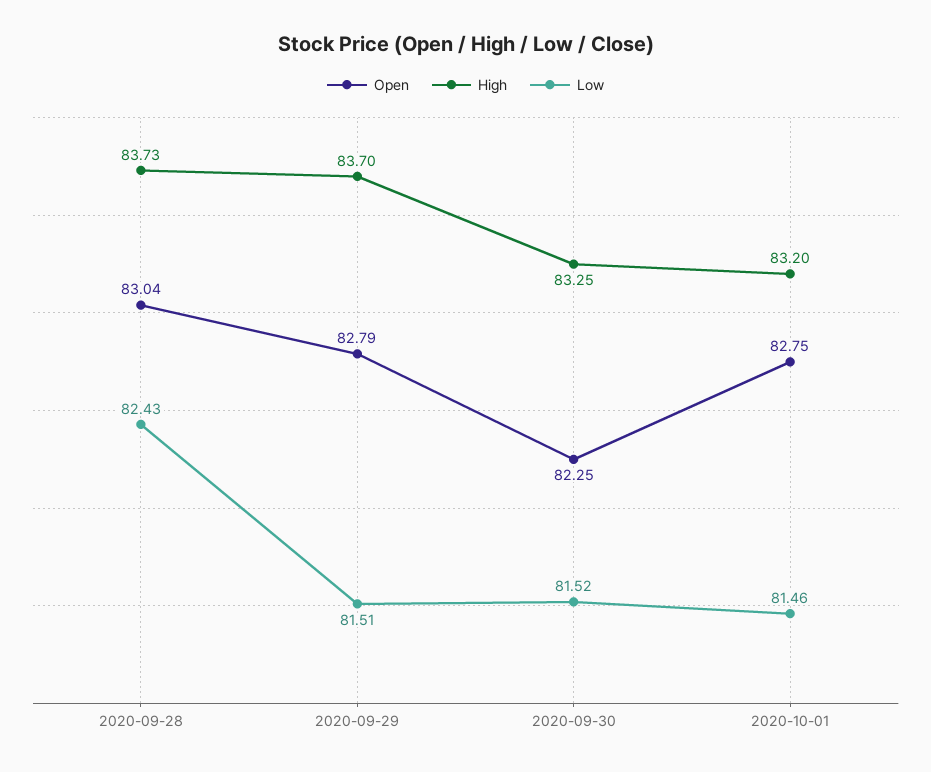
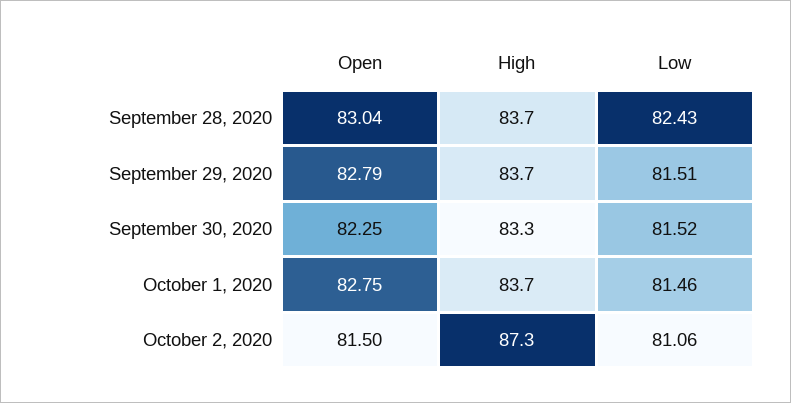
High, 2020-10-01: 83.2 -> 83.7
Open, October 2, 2020: none -> 81.5
High, October 2, 2020: none -> 87.3
Low, October 2, 2020: none -> 81.06

